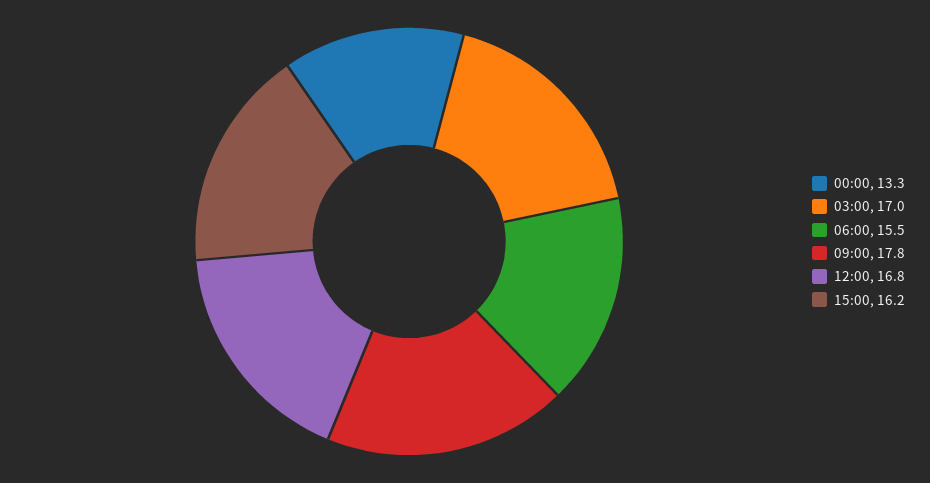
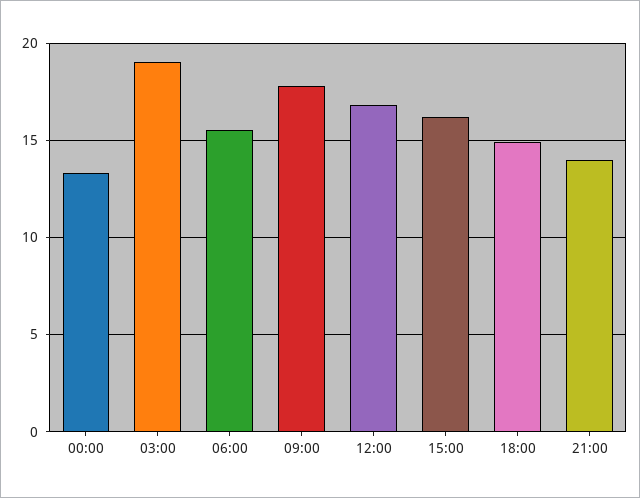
03:00: 17 -> 19
18:00: none -> 15
21:00: none -> 14

